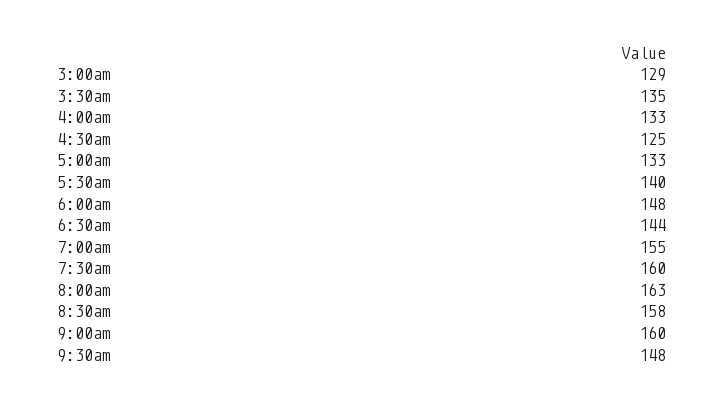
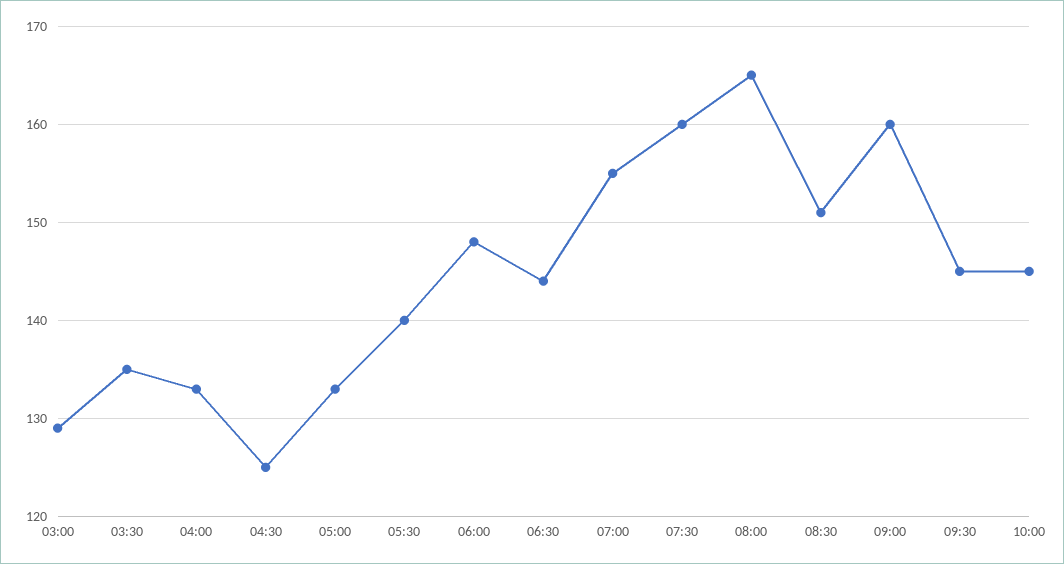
8:00am: 163 -> 165
8:30am: 158 -> 151
9:30am: 148 -> 145
10:00: none -> 145

